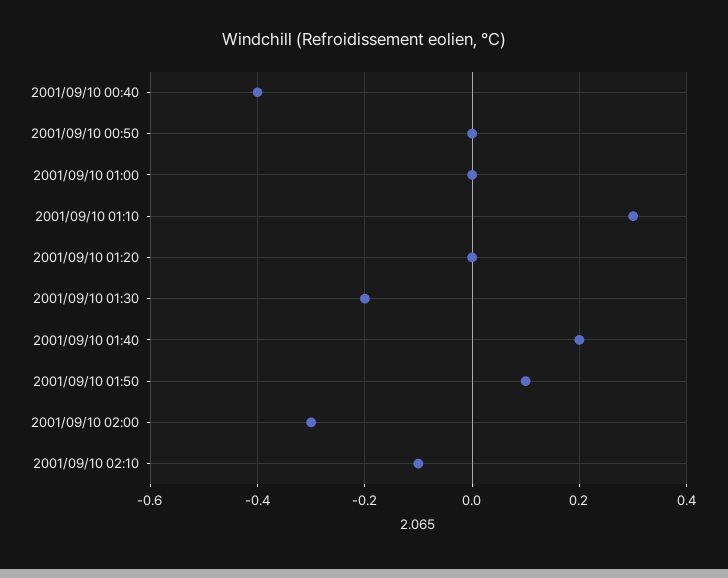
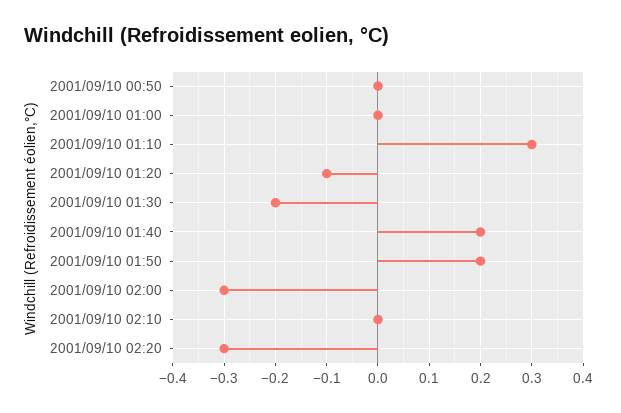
2001/09/10 00:40: -0.4 -> none
2001/09/10 01:20: 0 -> -0.1
2001/09/10 01:50: 0.1 -> 0.2
2001/09/10 02:10: -0.1 -> 0
2001/09/10 02:20: none -> -0.3

